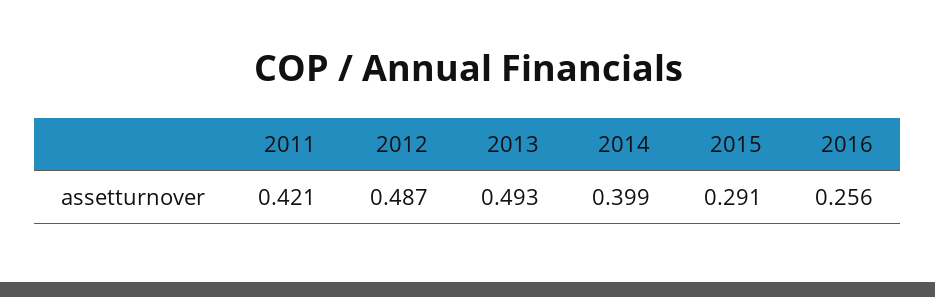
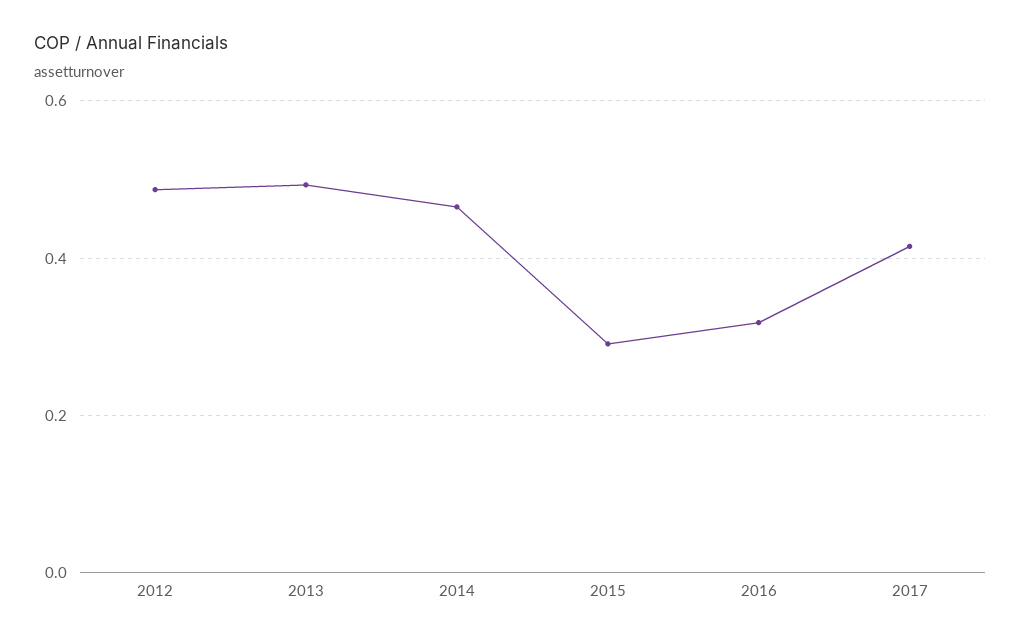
2011: 0.421 -> none
2014: 0.399 -> 0.46
2016: 0.256 -> 0.32
2017: none -> 0.42

